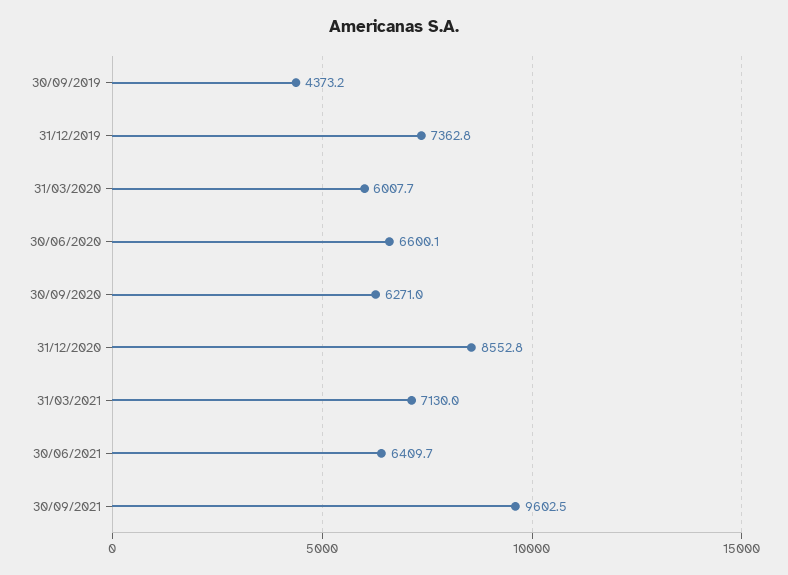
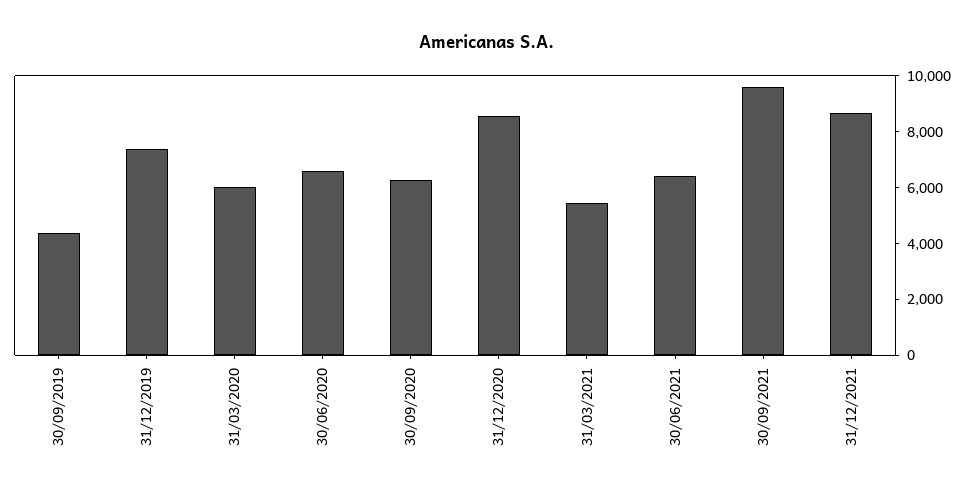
31/03/2021: 7130 -> 5500
31/12/2021: none -> 8500

